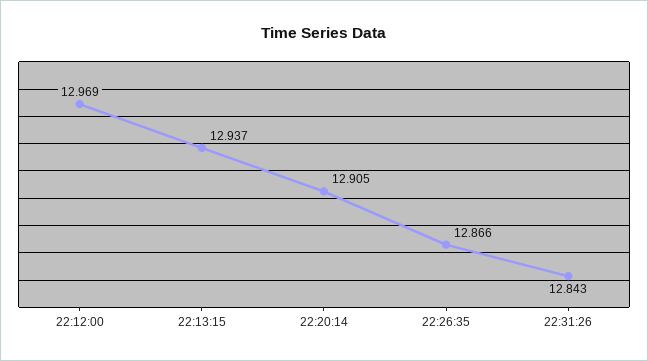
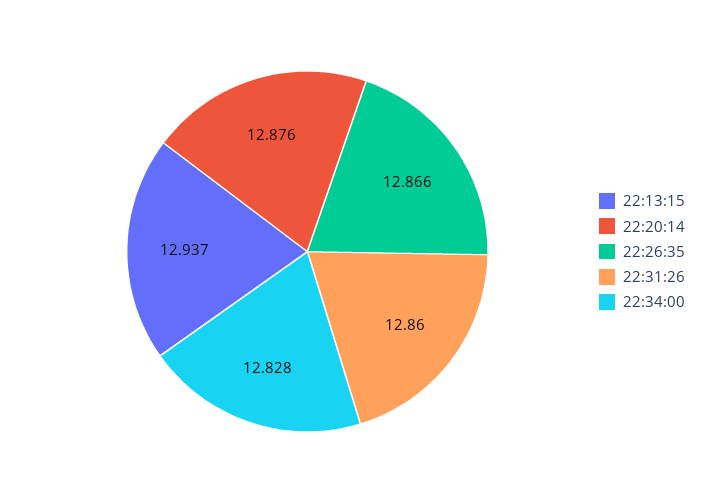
22:12:00: 12.969 -> none
22:20:14: 12.905 -> 12.876
22:31:26: 12.843 -> 12.86
22:34:00: none -> 12.828

